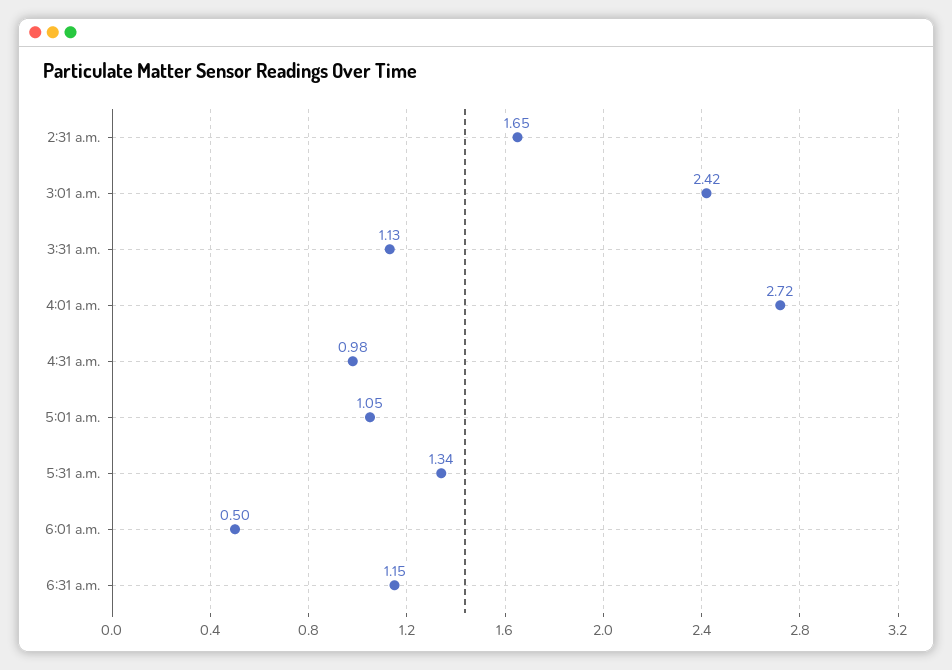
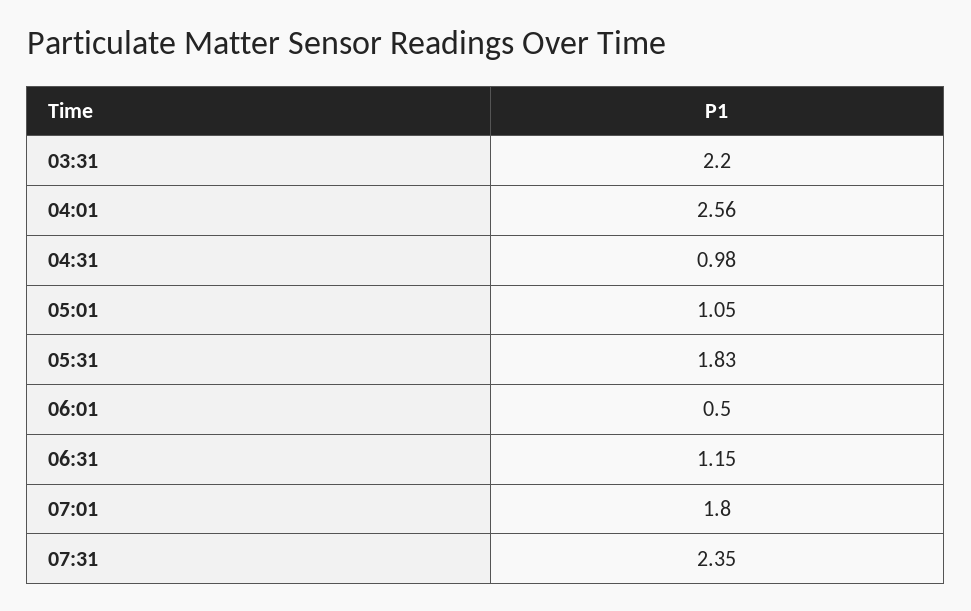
2:31 a.m.: 1.65 -> none
3:01 a.m.: 2.42 -> none
3:31 a.m.: 1.13 -> 2.2
4:01 a.m.: 2.72 -> 2.56
5:31 a.m.: 1.34 -> 1.83
07:01: none -> 1.8
07:31: none -> 2.35

